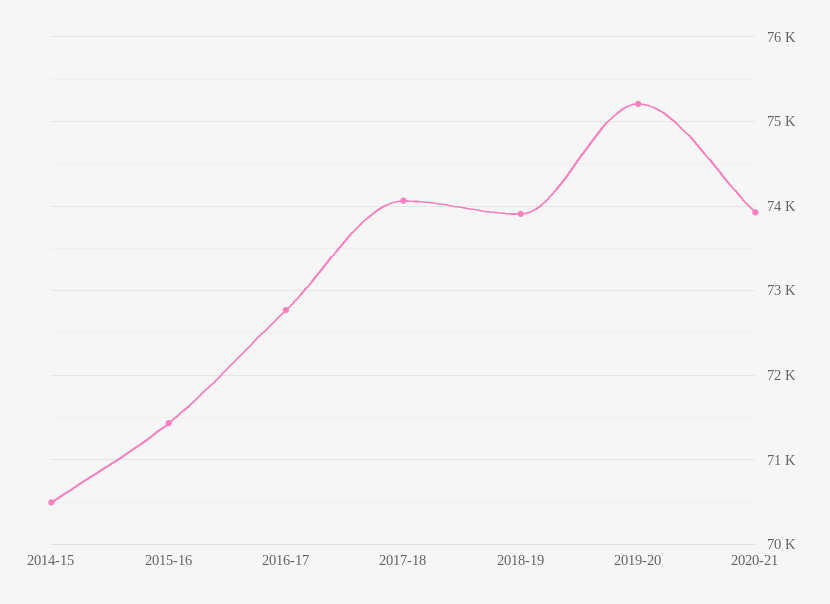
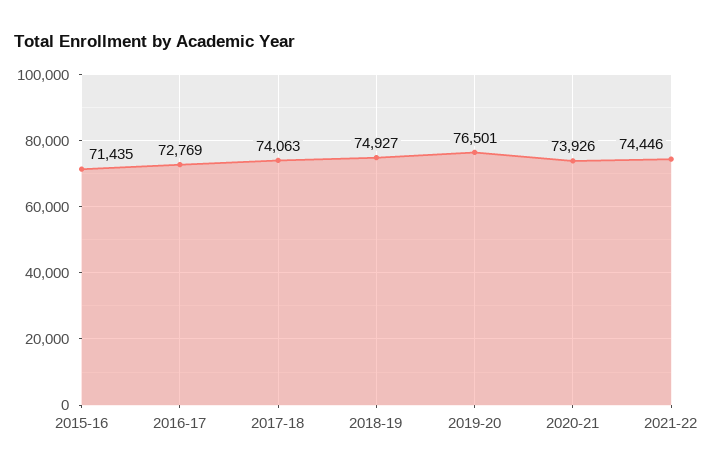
2014-15: 70500 -> none
2018-19: 73900 -> 74927
2019-20: 75200 -> 76501
2021-22: none -> 74446

